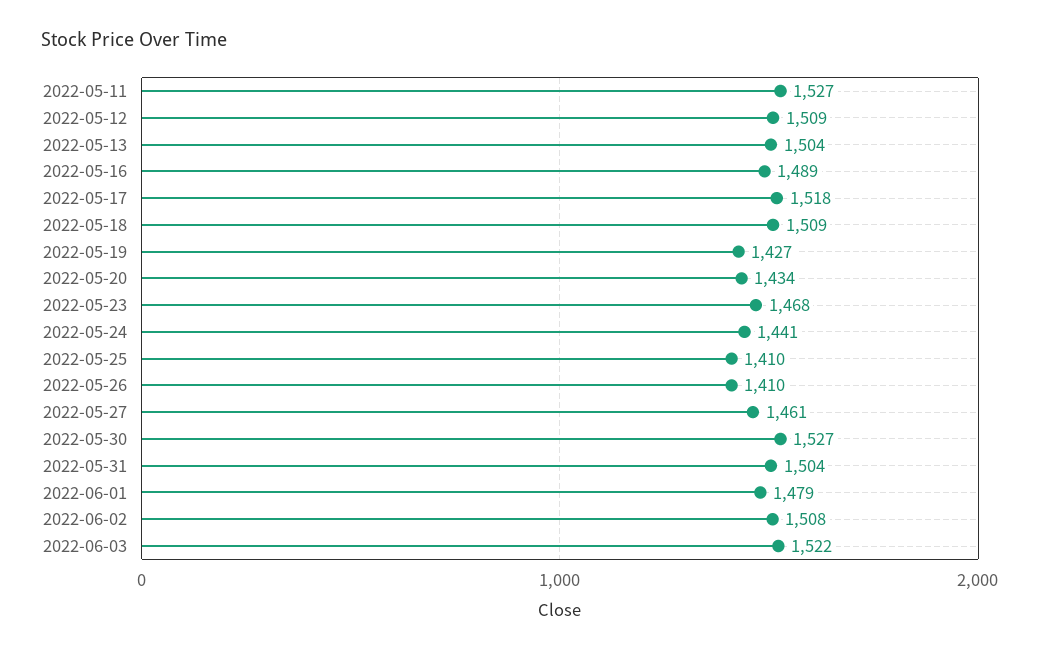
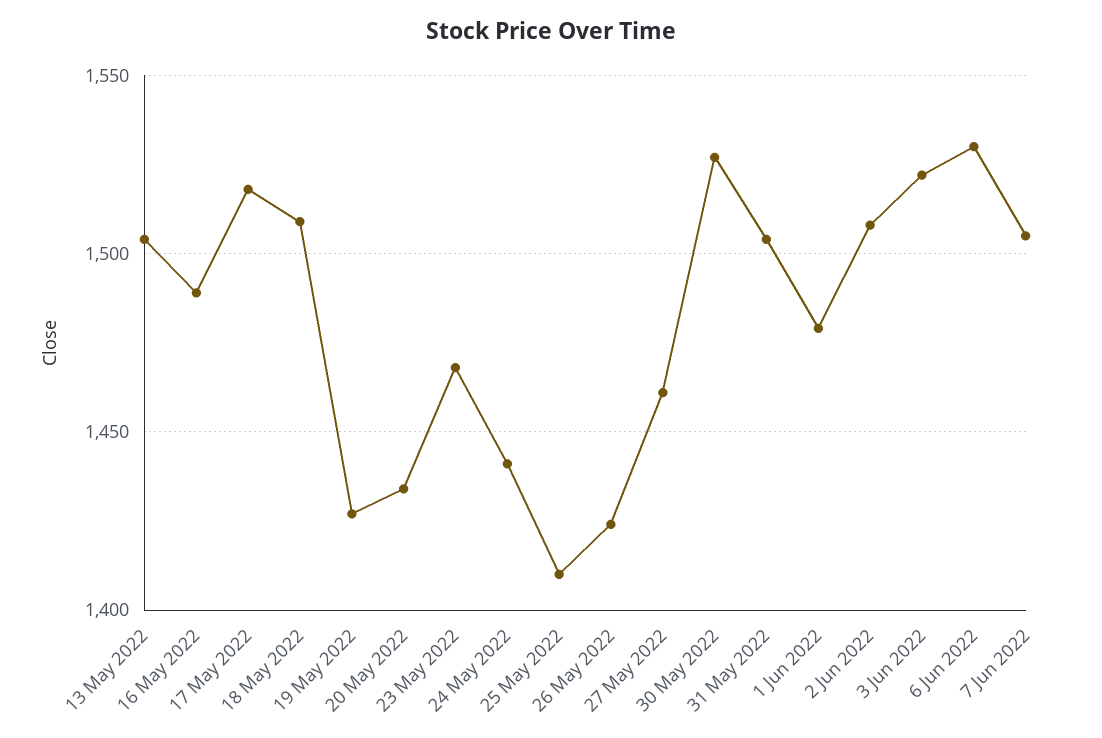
2022-05-11: 1527 -> none
2022-05-12: 1509 -> none
2022-05-26: 1410 -> 1425
6 Jun 2022: none -> 1530
7 Jun 2022: none -> 1505

